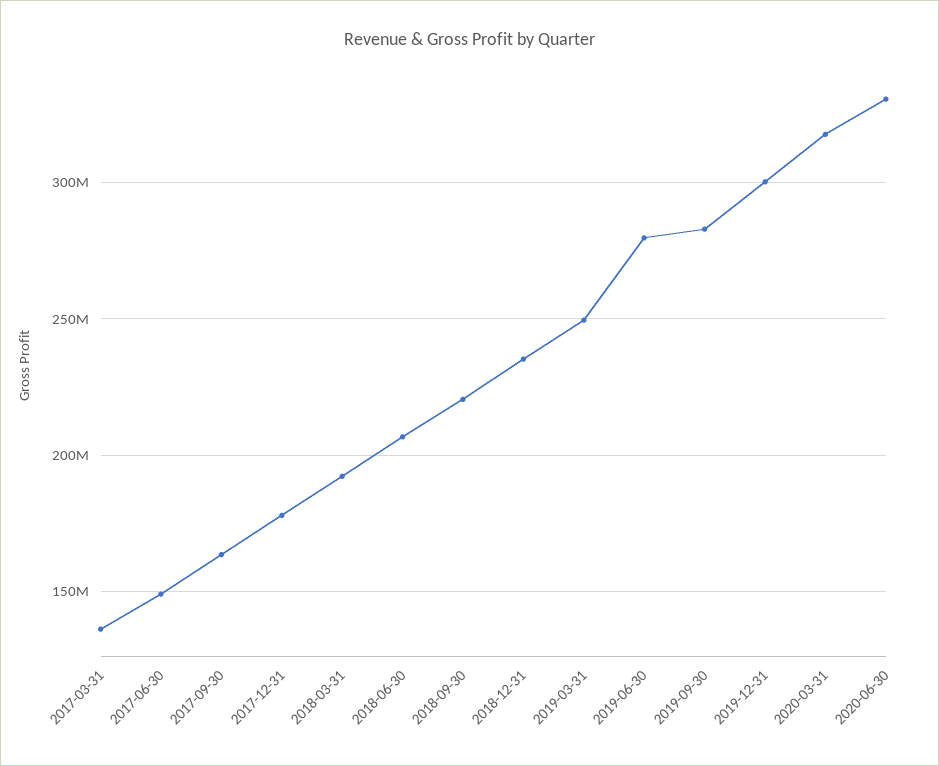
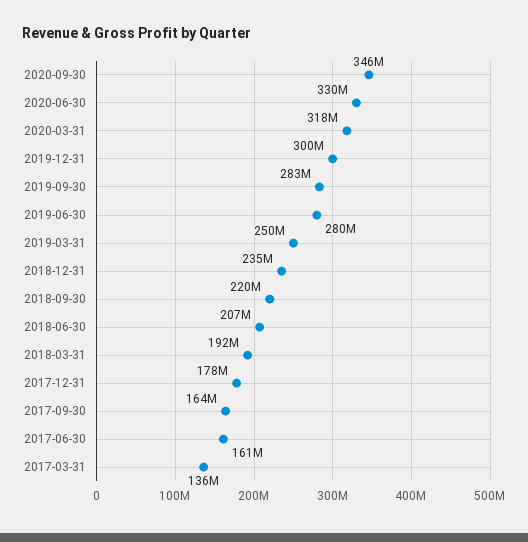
2017-06-30: 150000000 -> 161000000
2020-09-30: none -> 346000000

